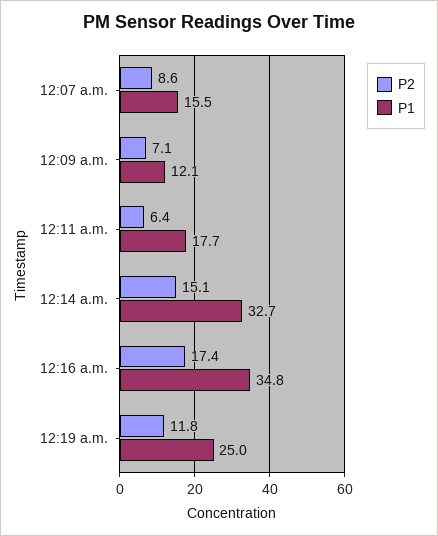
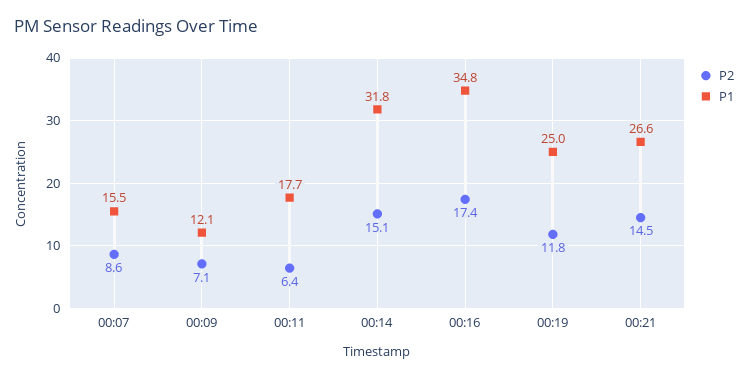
P1, 12:14 a.m.: 32.7 -> 31.8
P2, 00:21: none -> 14.5
P1, 00:21: none -> 26.6

